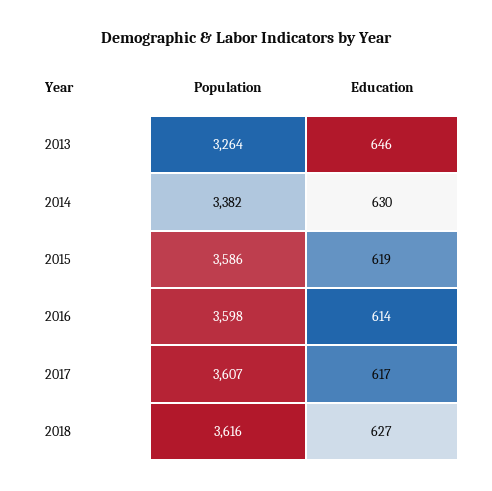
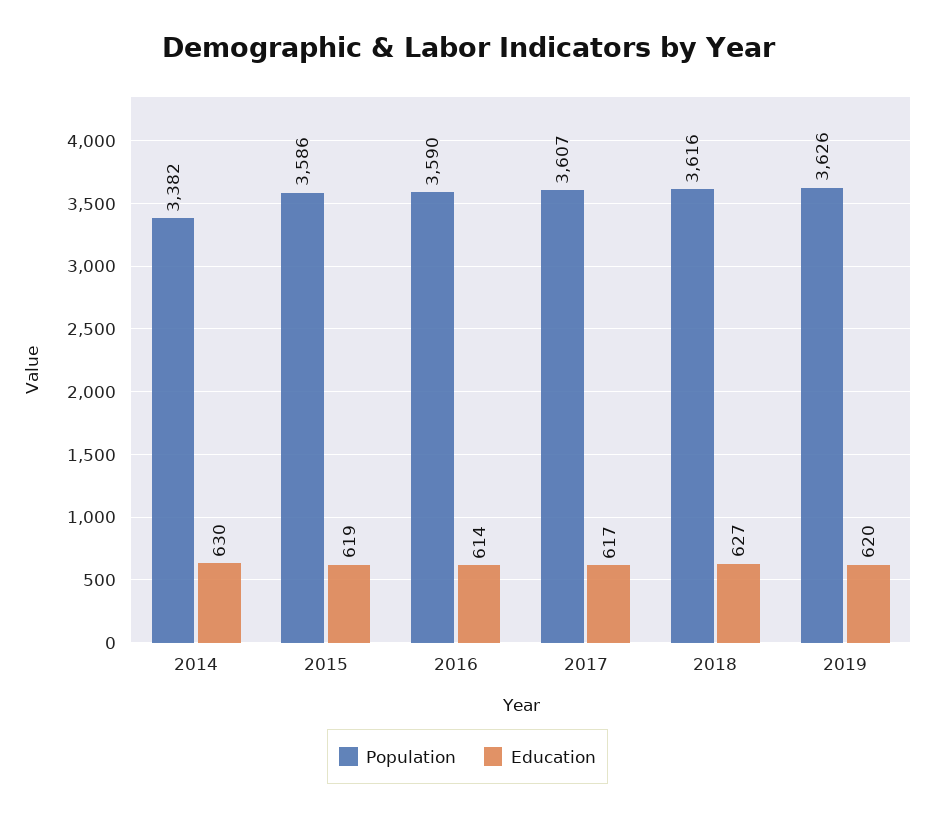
Population, 2013: 3264 -> none
Education, 2013: 646 -> none
Population, 2016: 3598 -> 3590
Population, 2019: none -> 3626
Education, 2019: none -> 620

